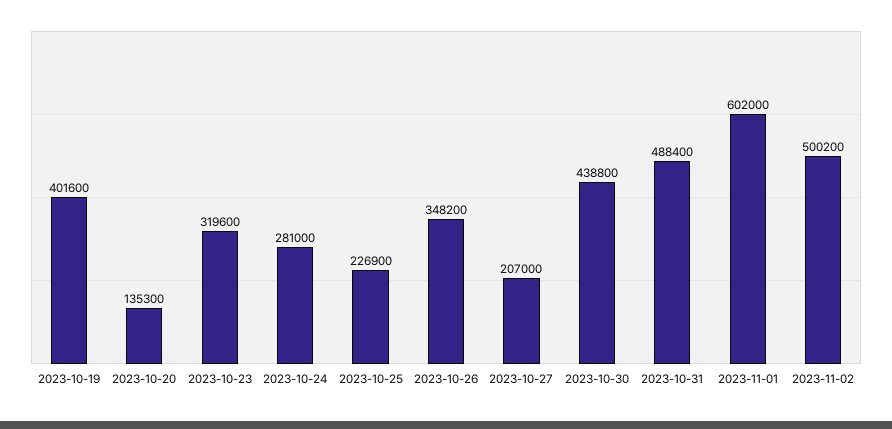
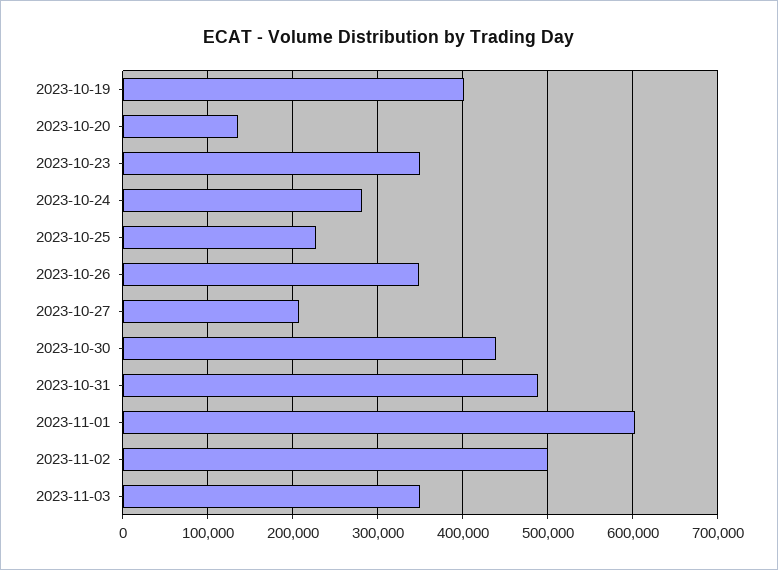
2023-10-23: 319600 -> 350000
2023-11-03: none -> 350000

